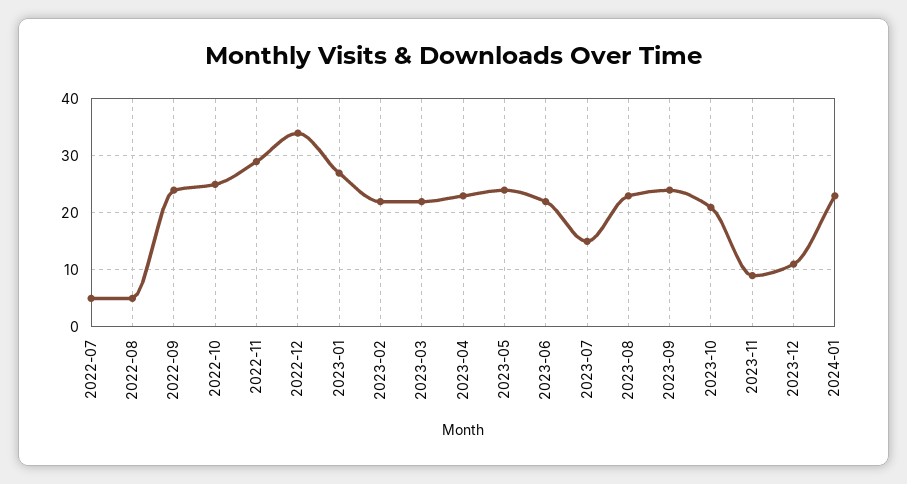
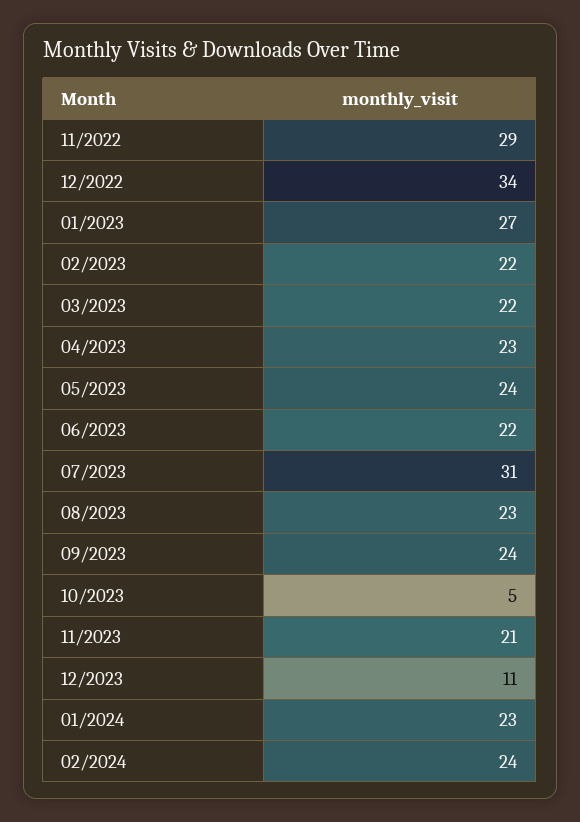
2022-07: 5 -> none
2022-08: 5 -> none
2022-09: 25 -> none
2022-10: 25 -> none
2023-07: 15 -> 31
2023-10: 20 -> 5
2023-11: 10 -> 21
02/2024: none -> 24

